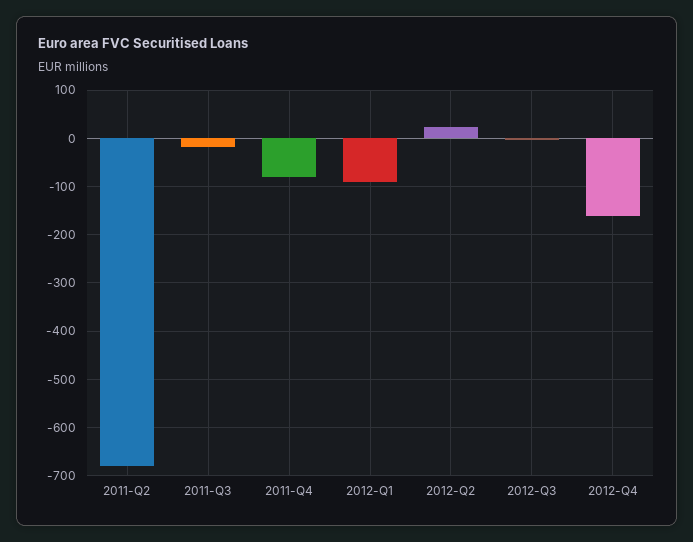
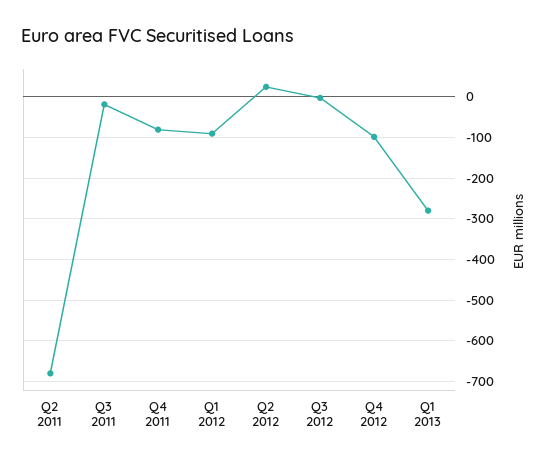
2012-Q4: -160 -> -100
Q1 2013: none -> -280

